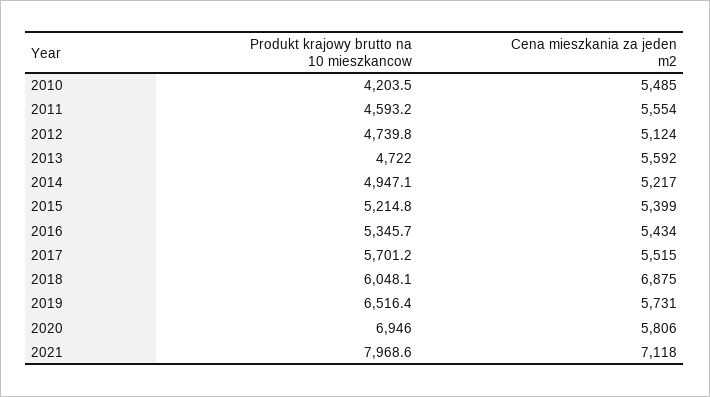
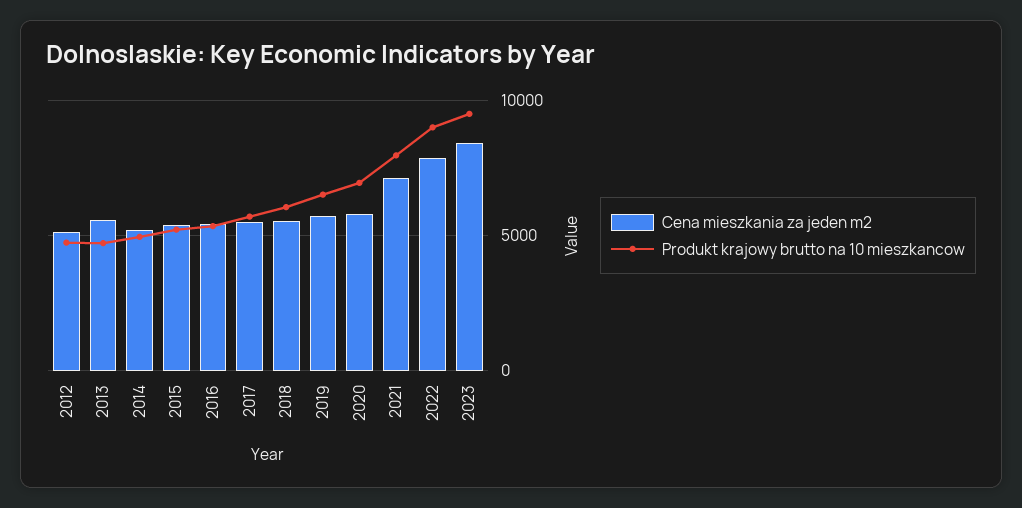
Produkt krajowy brutto na 10 mieszkancow, 2010: 4203.5 -> none
Cena mieszkania za jeden m2, 2010: 5485 -> none
Produkt krajowy brutto na 10 mieszkancow, 2011: 4593.2 -> none
Cena mieszkania za jeden m2, 2011: 5554 -> none
Cena mieszkania za jeden m2, 2018: 6875 -> 5500
Cena mieszkania za jeden m2, 2022: none -> 8000
Produkt krajowy brutto na 10 mieszkancow, 2022: none -> 9000
Cena mieszkania za jeden m2, 2023: none -> 8500
Produkt krajowy brutto na 10 mieszkancow, 2023: none -> 9500

